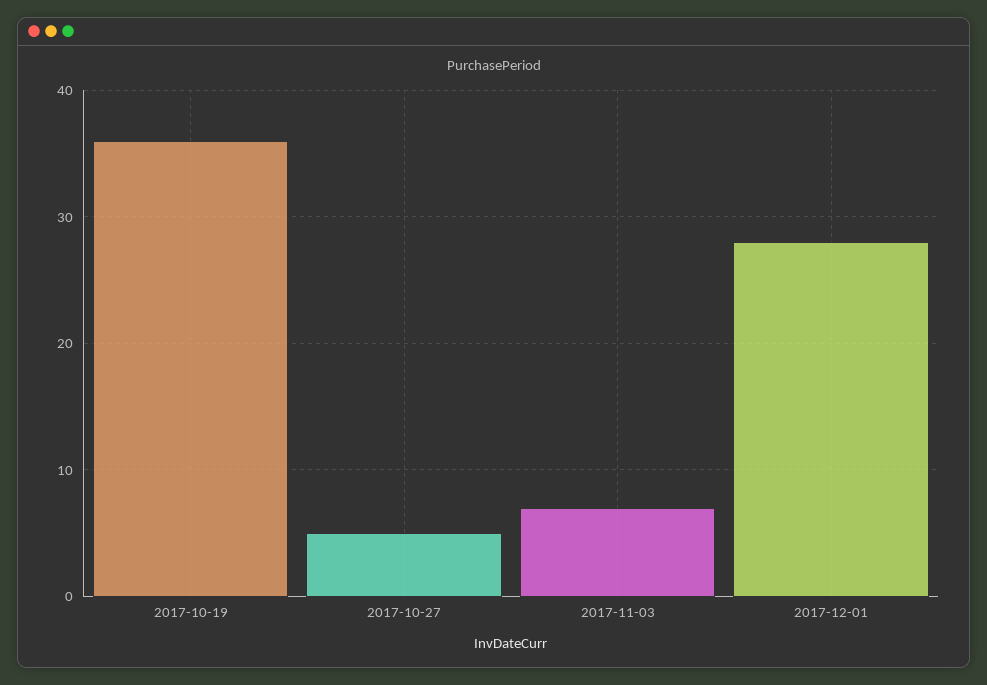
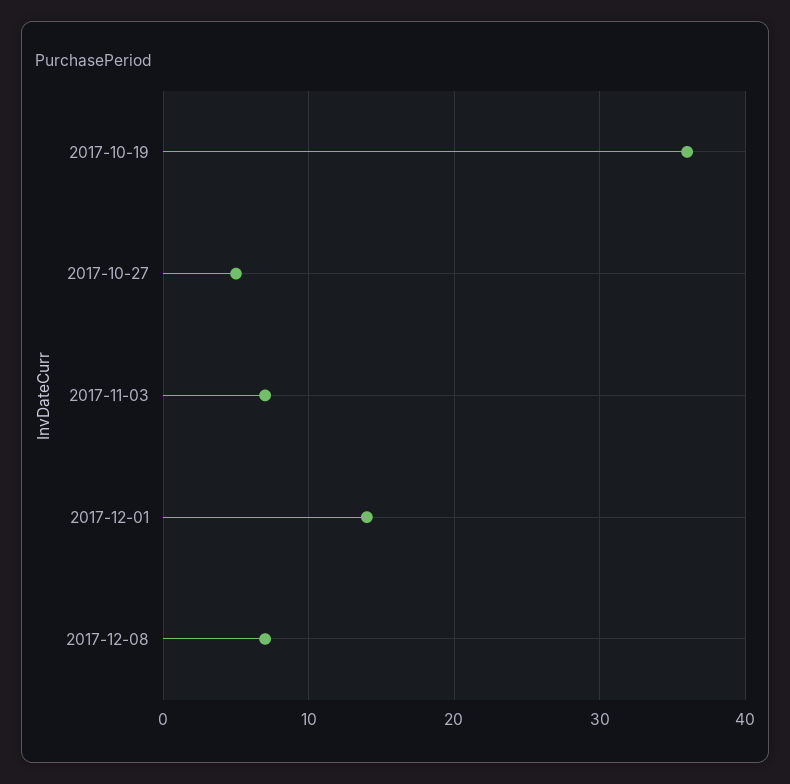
2017-12-01: 28 -> 14
2017-12-08: none -> 7

